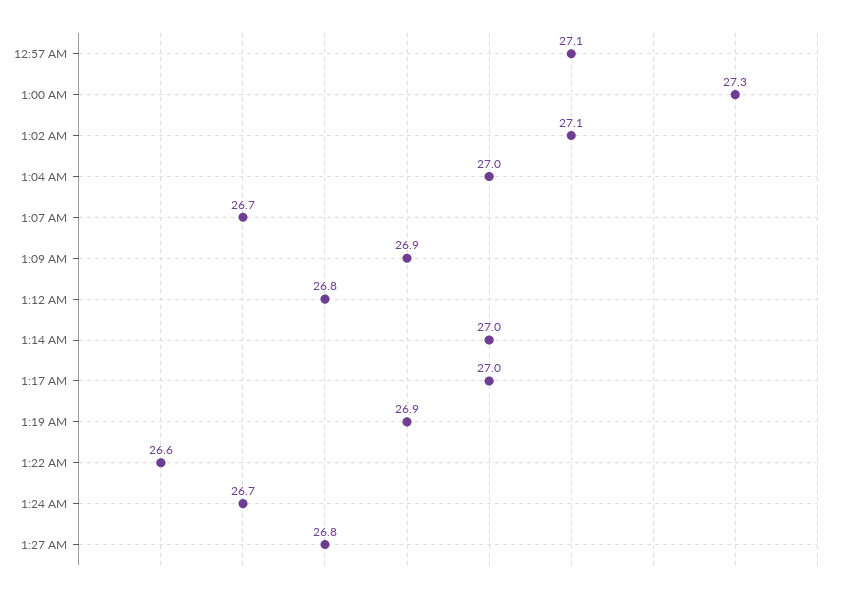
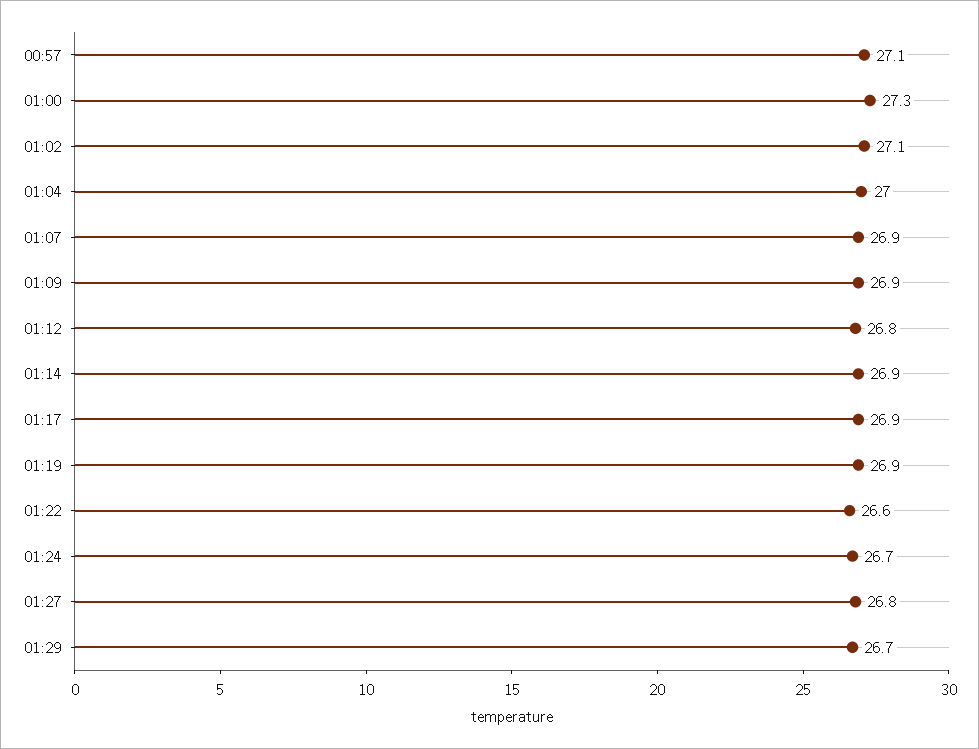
1:07 AM: 26.7 -> 26.9
1:14 AM: 27 -> 26.9
1:17 AM: 27 -> 26.9
01:29: none -> 26.7

